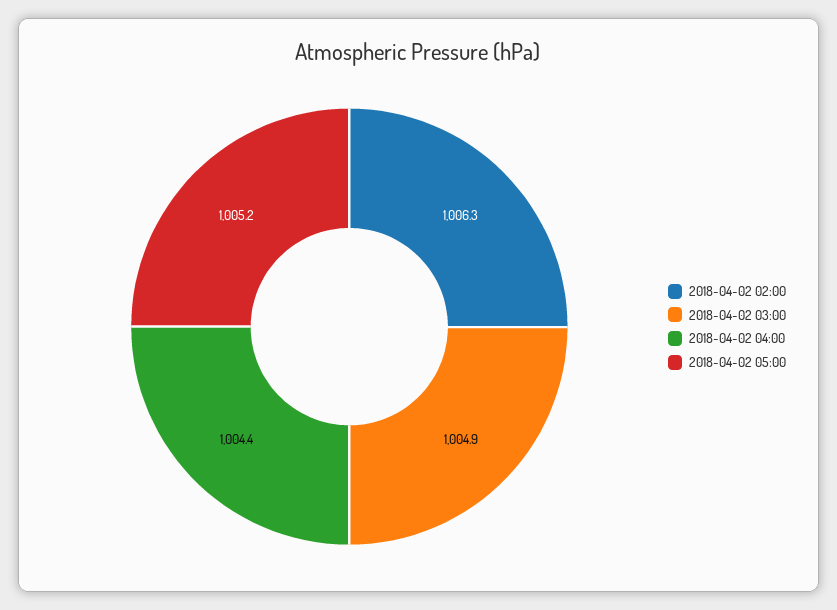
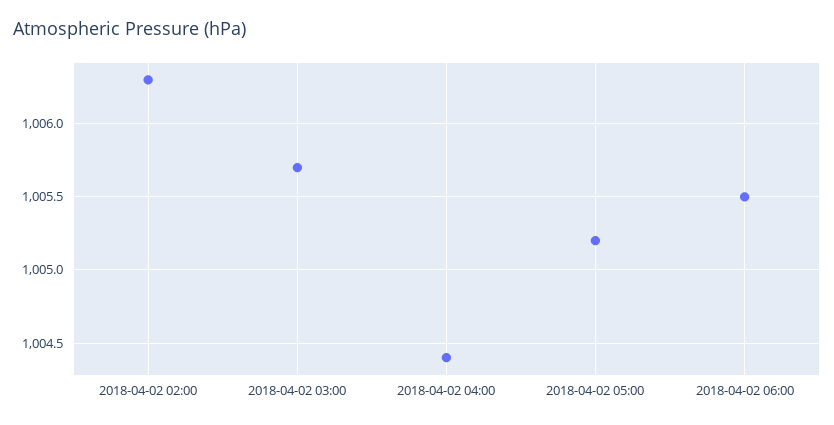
2018-04-02 03:00: 1004.9 -> 1005.7
2018-04-02 06:00: none -> 1005.5

